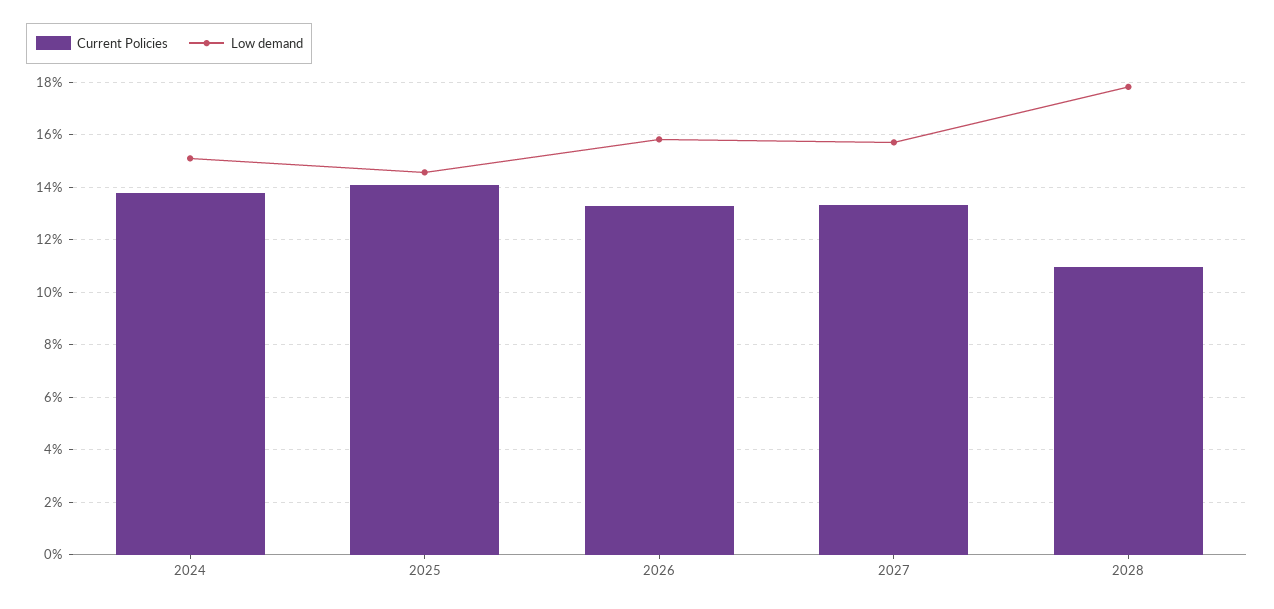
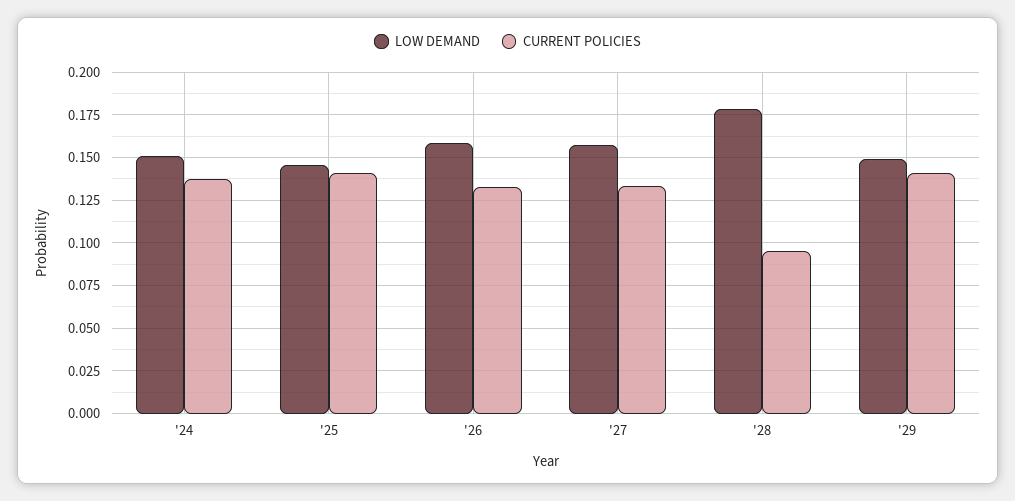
Current Policies, 2028: 0.11 -> 0.095
Low demand, '29: none -> 0.15
Current Policies, '29: none -> 0.14

